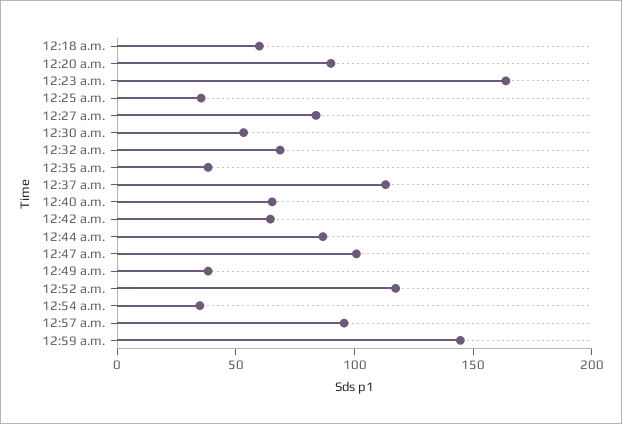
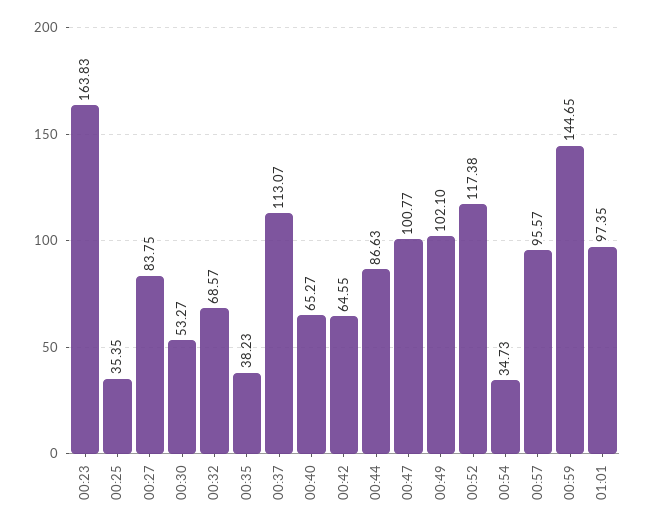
12:18 a.m.: 60 -> none
12:20 a.m.: 90 -> none
12:49 a.m.: 40 -> 102.1
01:01: none -> 97.35

